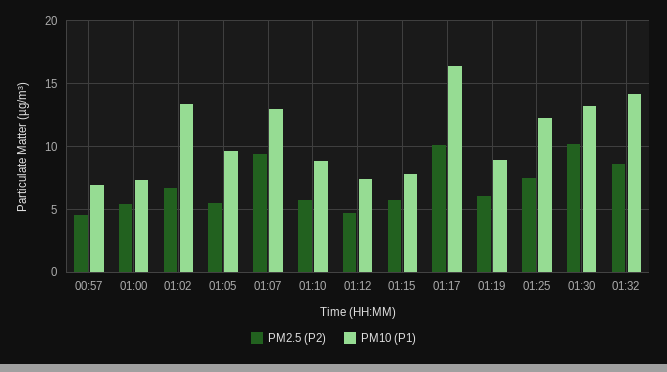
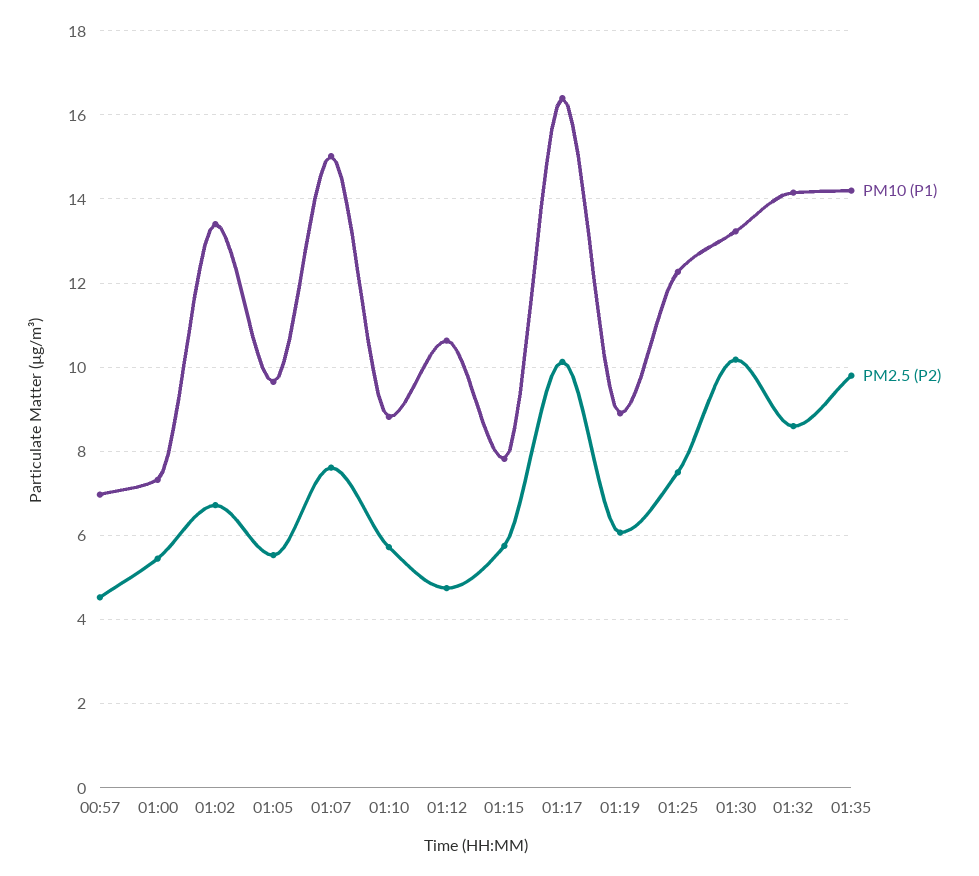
PM2.5 (P2), 01:07: 9.5 -> 7.6
PM10 (P1), 01:07: 13 -> 15
PM10 (P1), 01:12: 7.5 -> 10.6
PM10 (P1), 01:35: none -> 14.2
PM2.5 (P2), 01:35: none -> 9.8

